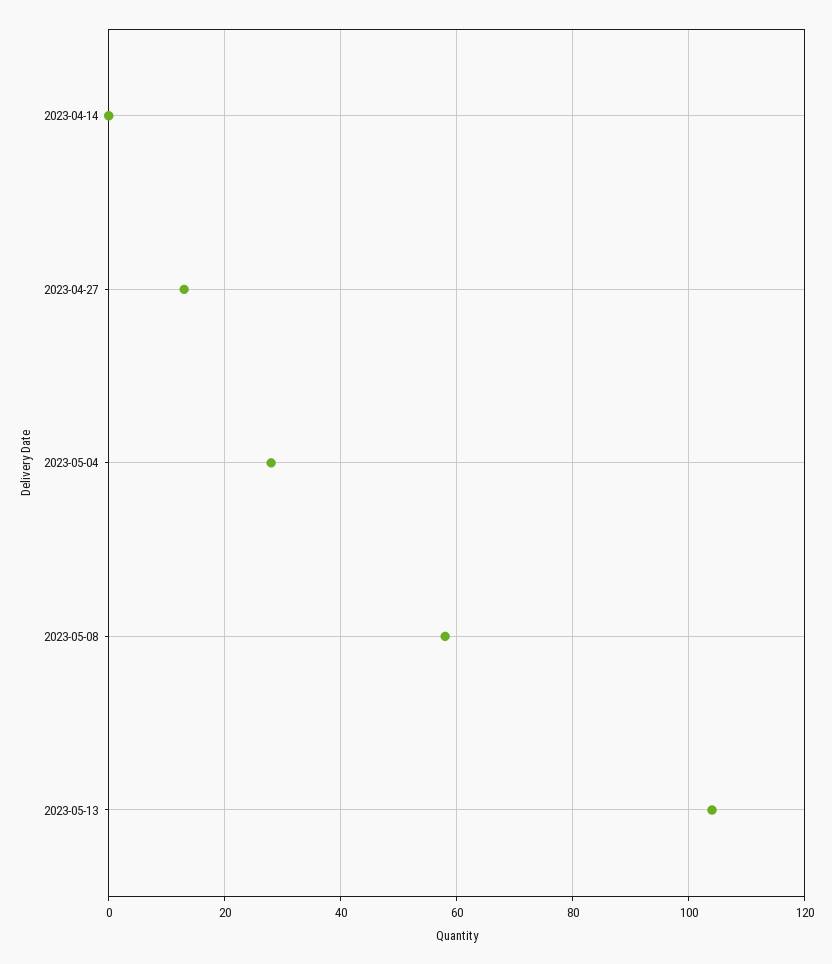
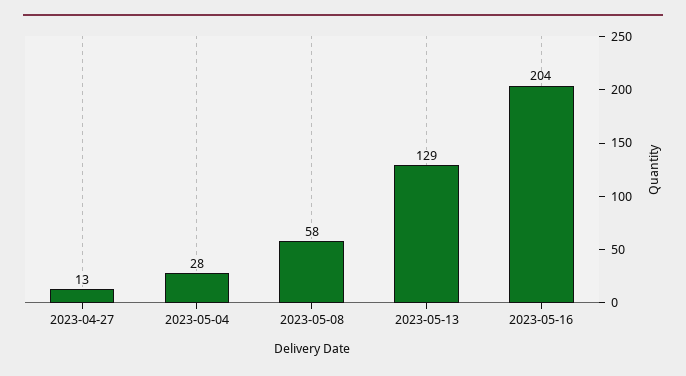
2023-04-14: 0 -> none
2023-05-13: 105 -> 129
2023-05-16: none -> 204

